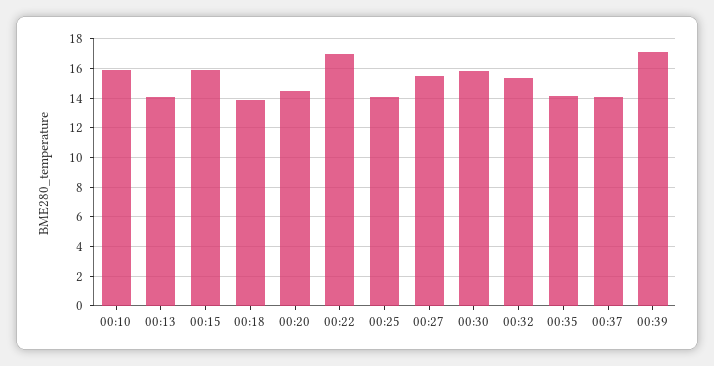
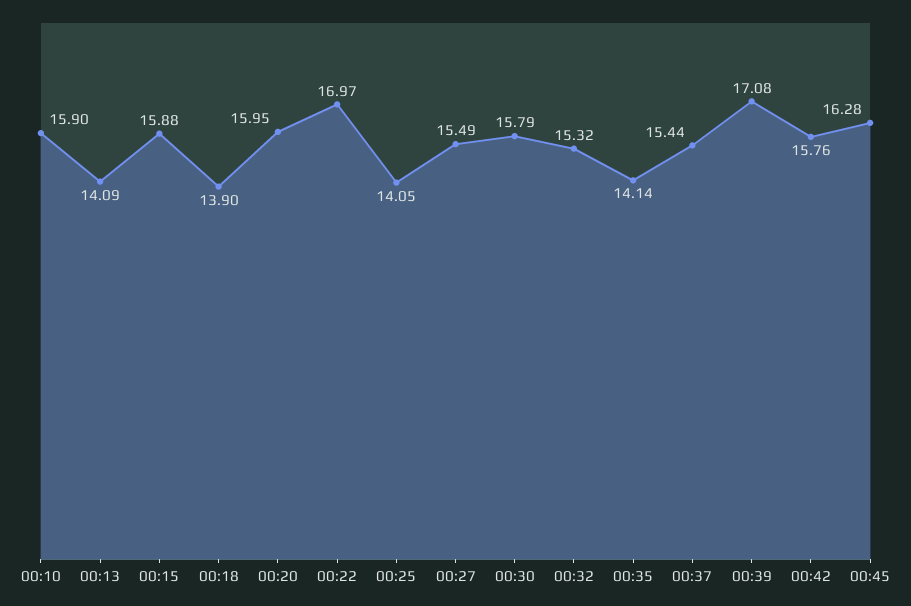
00:20: 14.5 -> 15.95
00:37: 14 -> 15.44
00:42: none -> 15.76
00:45: none -> 16.28

